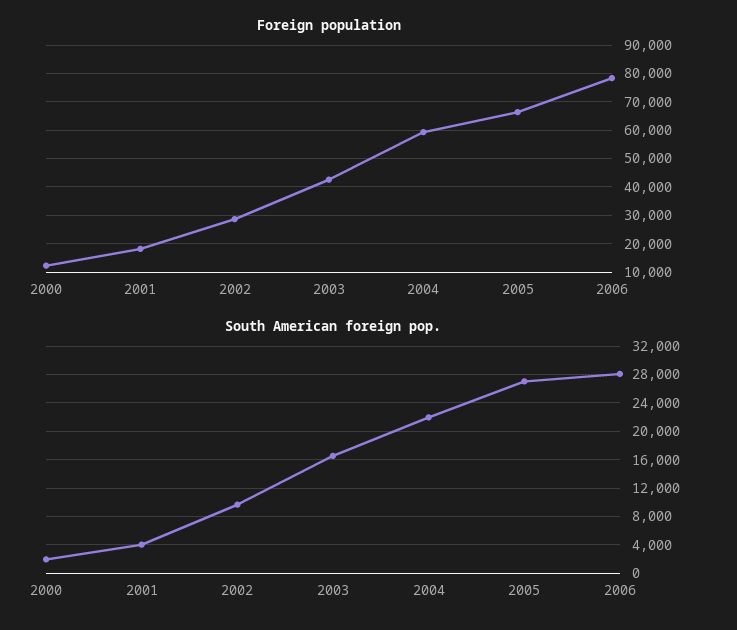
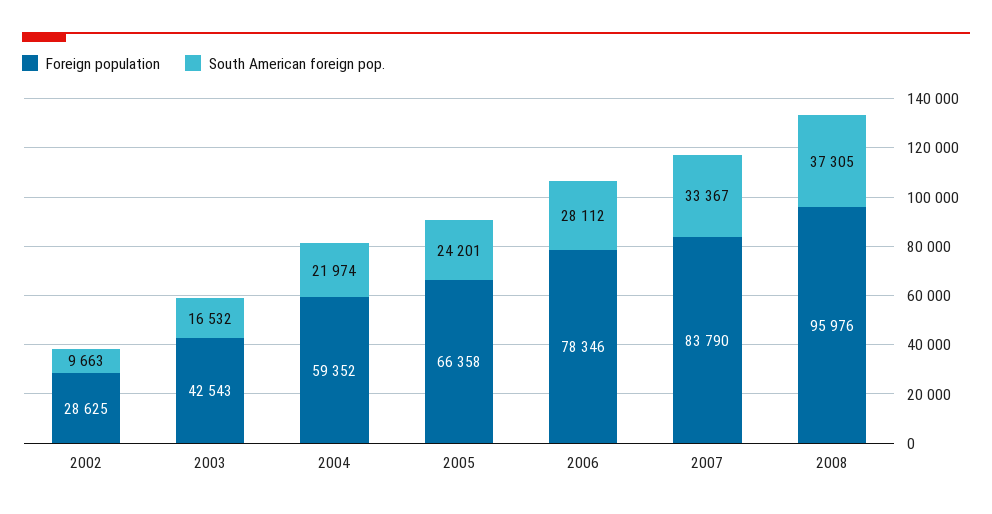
Foreign population, 2000: 12500 -> none
Foreign population, 2001: 17500 -> none
South American foreign pop., 2000: 2000 -> none
South American foreign pop., 2001: 4000 -> none
South American foreign pop., 2005: 27000 -> 24201
Foreign population, 2007: none -> 83790
South American foreign pop., 2007: none -> 33367
Foreign population, 2008: none -> 95976
South American foreign pop., 2008: none -> 37305

